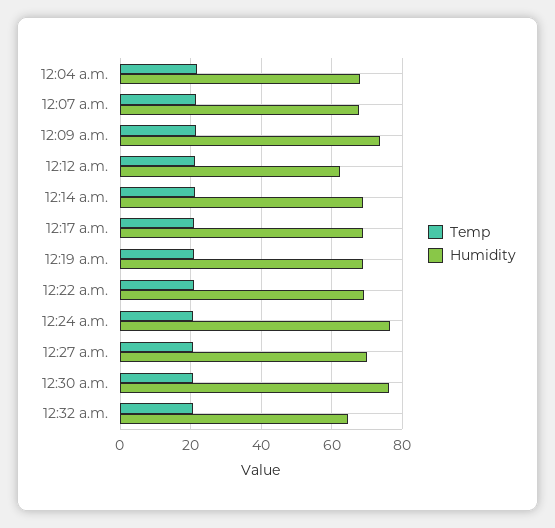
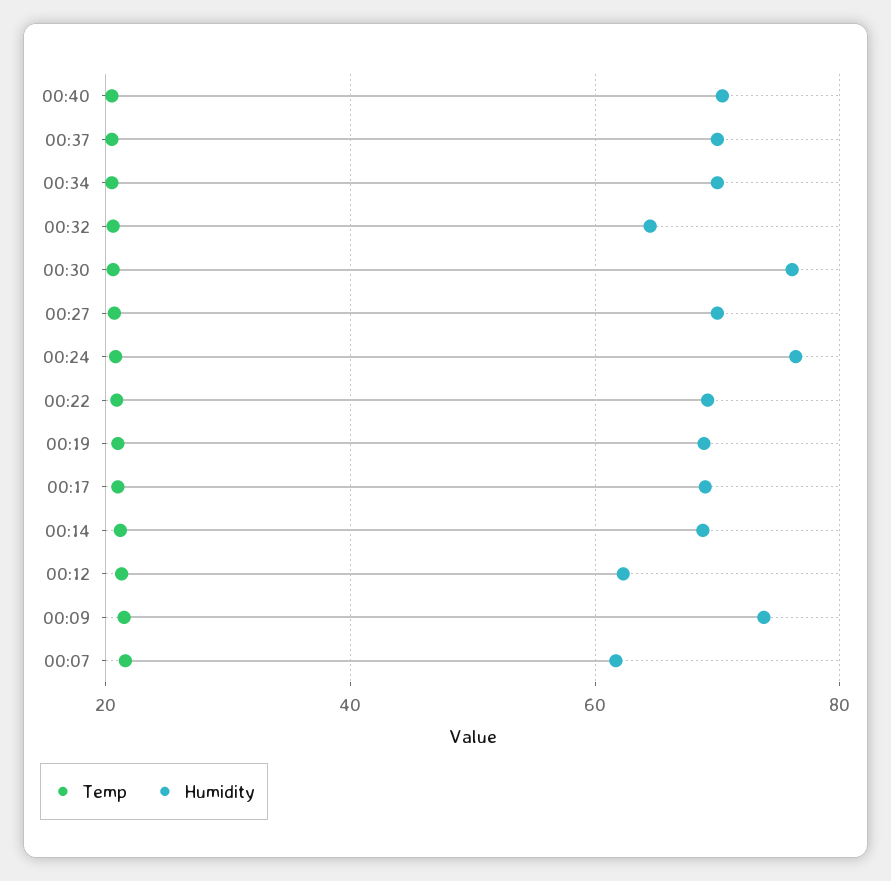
Temp, 12:04 a.m.: 22 -> none
Humidity, 12:04 a.m.: 68 -> none
Humidity, 12:07 a.m.: 68 -> 62
Temp, 00:40: none -> 20
Humidity, 00:40: none -> 70
Temp, 00:37: none -> 20
Humidity, 00:37: none -> 70
Temp, 00:34: none -> 20
Humidity, 00:34: none -> 70

